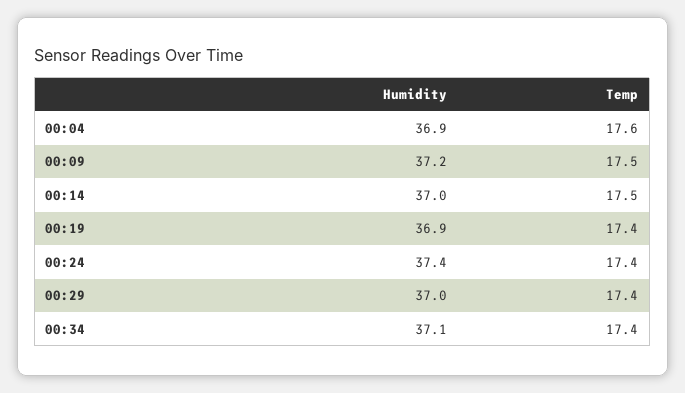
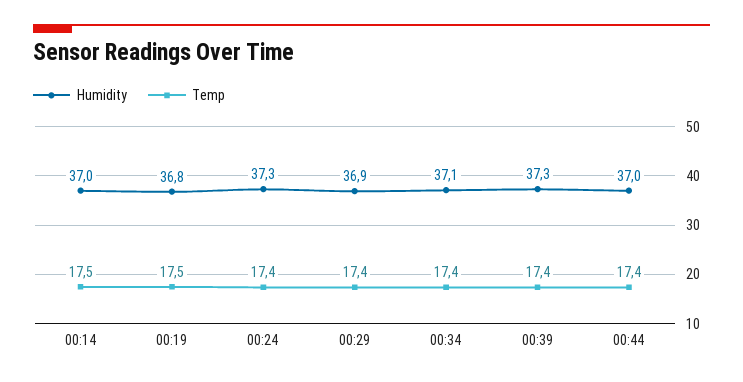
Humidity, 00:04: 36.9 -> none
Temp, 00:04: 17.6 -> none
Humidity, 00:09: 37.2 -> none
Temp, 00:09: 17.5 -> none
Humidity, 00:19: 36.9 -> 36.8
Temp, 00:19: 17.4 -> 17.5
Humidity, 00:24: 37.4 -> 37.3
Humidity, 00:29: 37 -> 36.9
Humidity, 00:39: none -> 37.3
Temp, 00:39: none -> 17.4
Humidity, 00:44: none -> 37
Temp, 00:44: none -> 17.4

